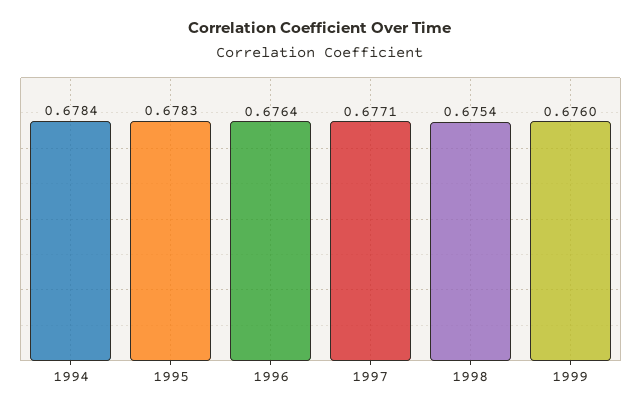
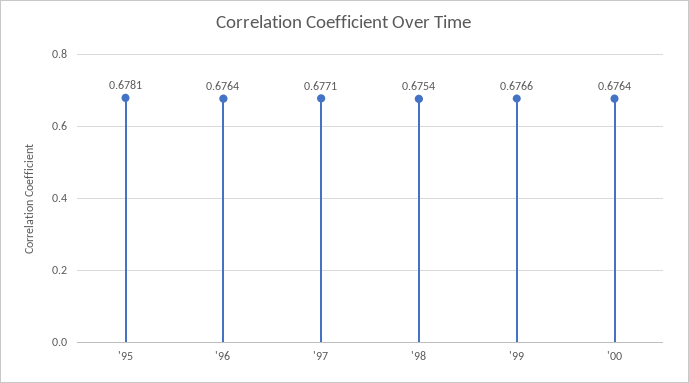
1994: 0.6784 -> none
1995: 0.6783 -> 0.6781
1999: 0.676 -> 0.6766
'00: none -> 0.6764

